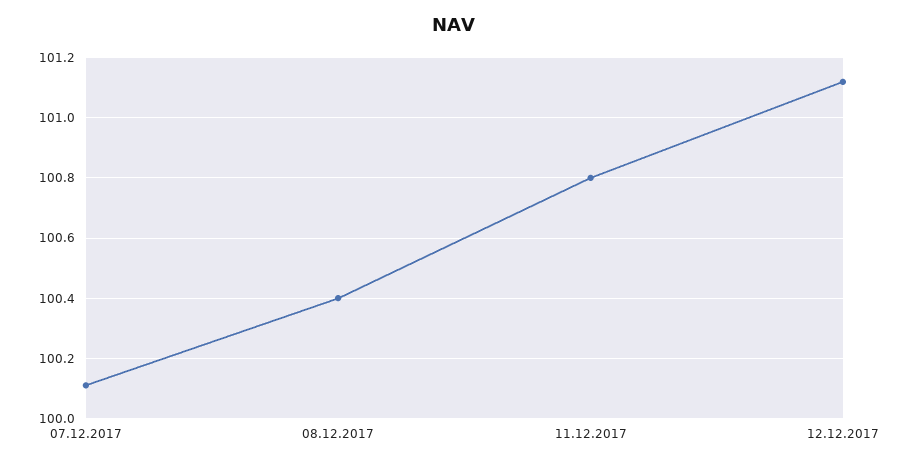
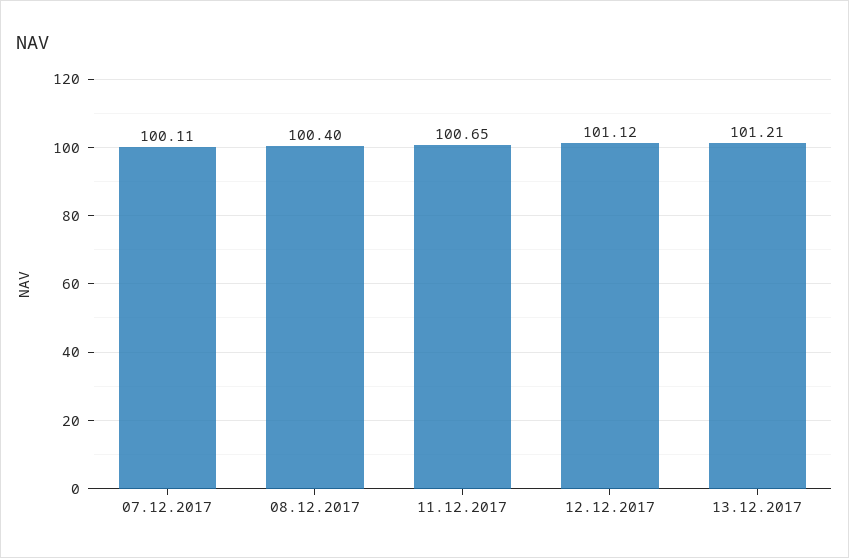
11.12.2017: 100.8 -> 100.65
13.12.2017: none -> 101.21

